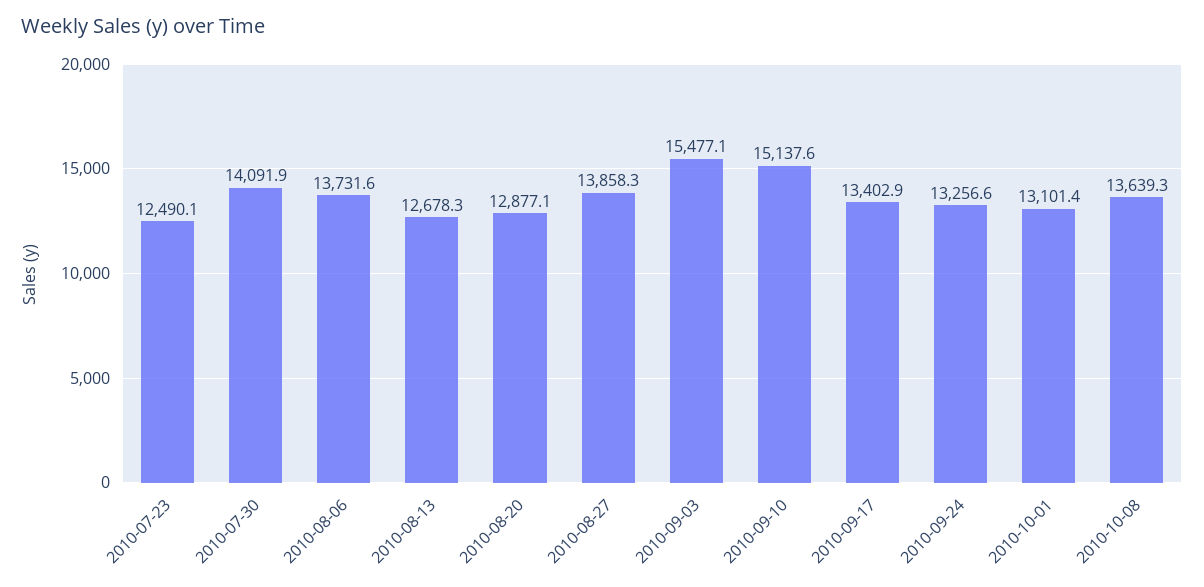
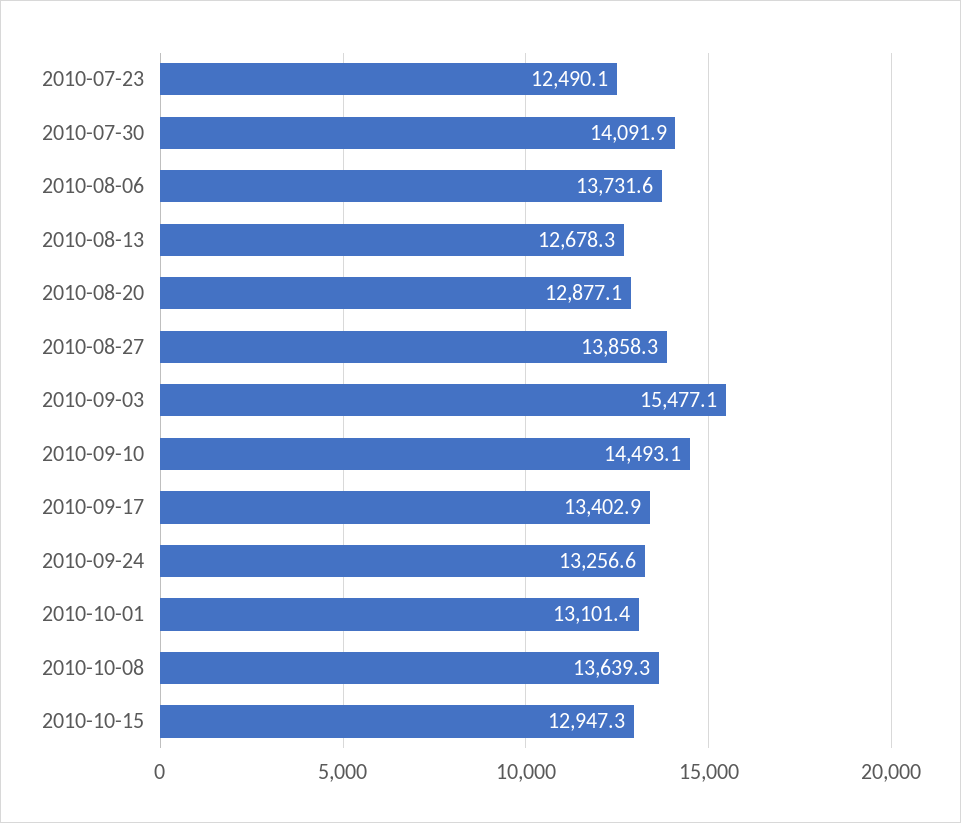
2010-09-10: 15137.6 -> 14493.1
2010-10-15: none -> 12947.3

